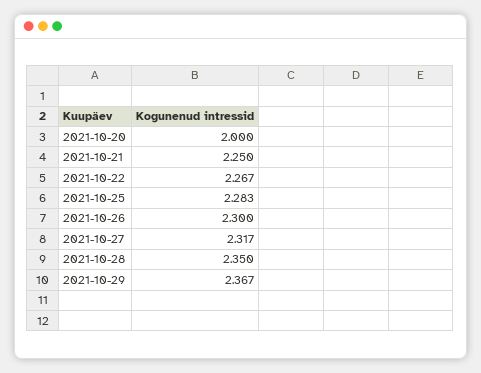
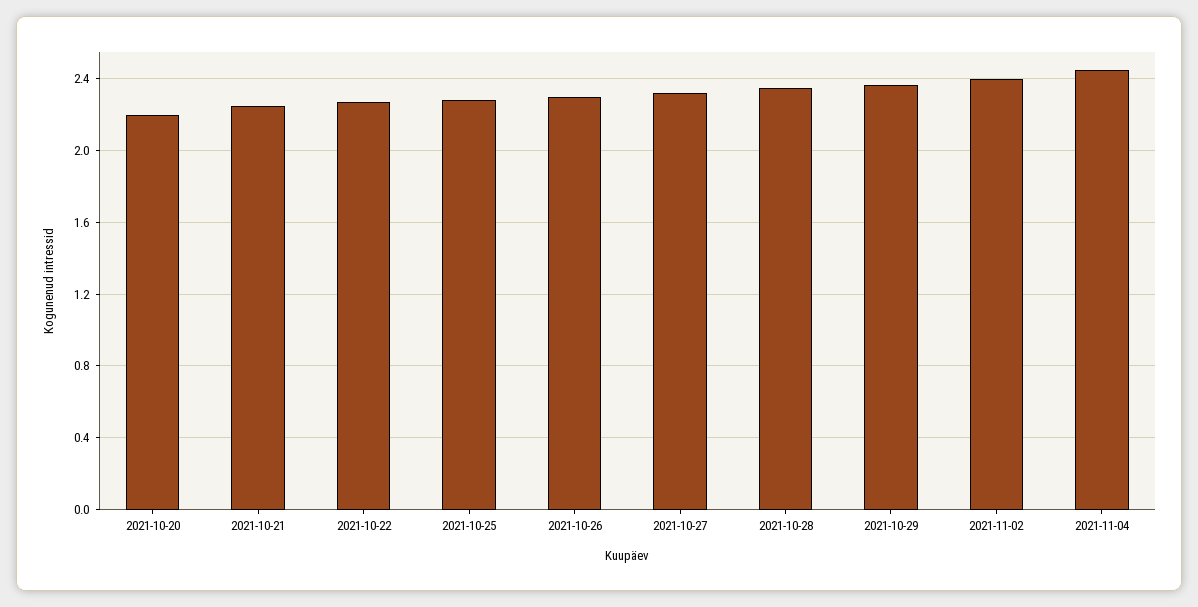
2021-10-20: 2 -> 2.2
2021-11-02: none -> 2.4
2021-11-04: none -> 2.45

